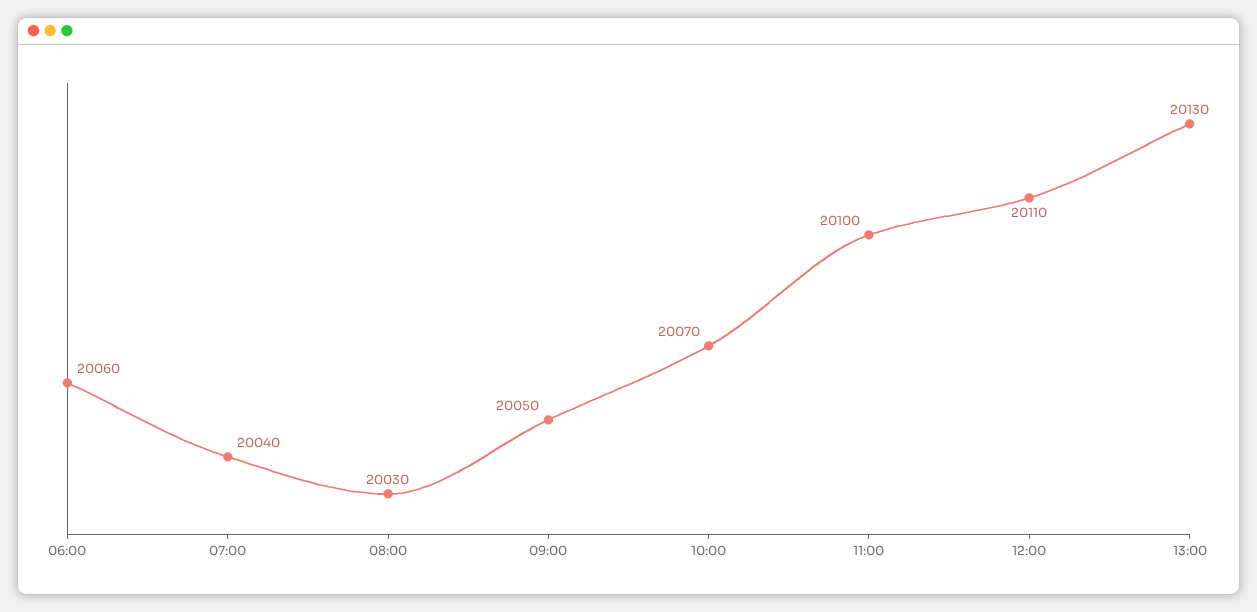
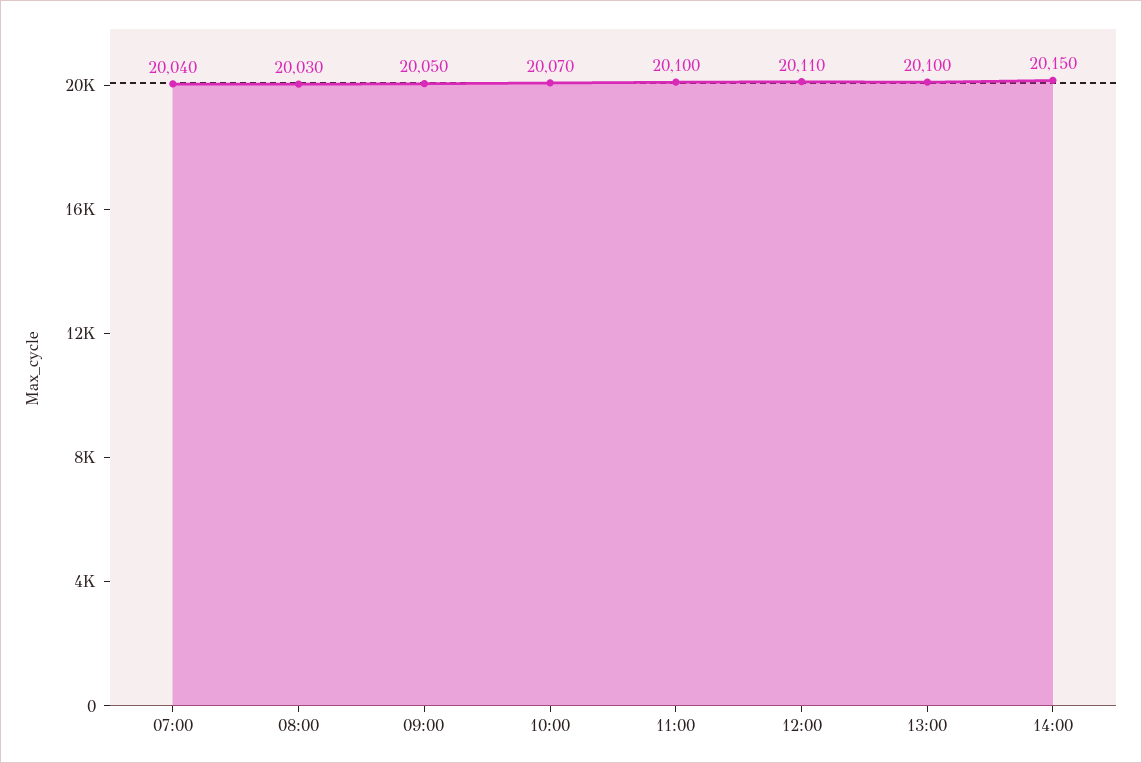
06:00: 20060 -> none
13:00: 20130 -> 20100
14:00: none -> 20150

